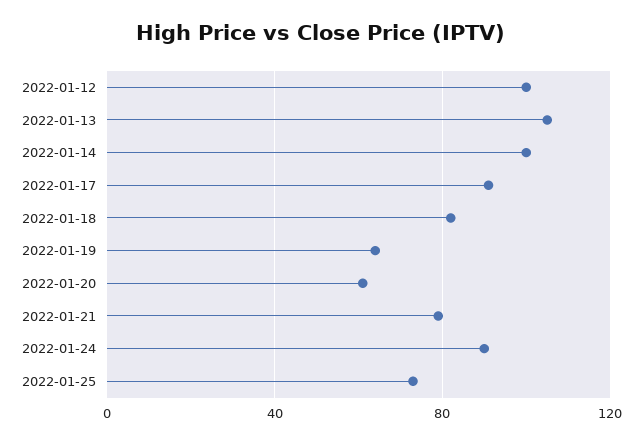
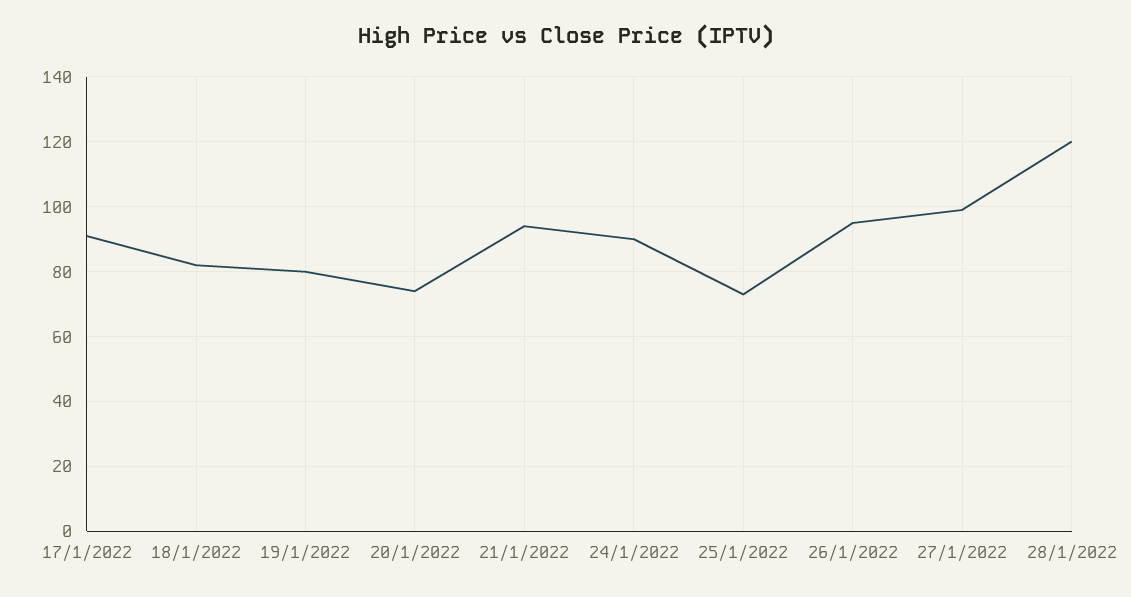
2022-01-12: 100 -> none
2022-01-13: 105 -> none
2022-01-14: 100 -> none
2022-01-19: 65 -> 80
2022-01-20: 60 -> 75
2022-01-21: 80 -> 95
26/1/2022: none -> 95
27/1/2022: none -> 100
28/1/2022: none -> 120

